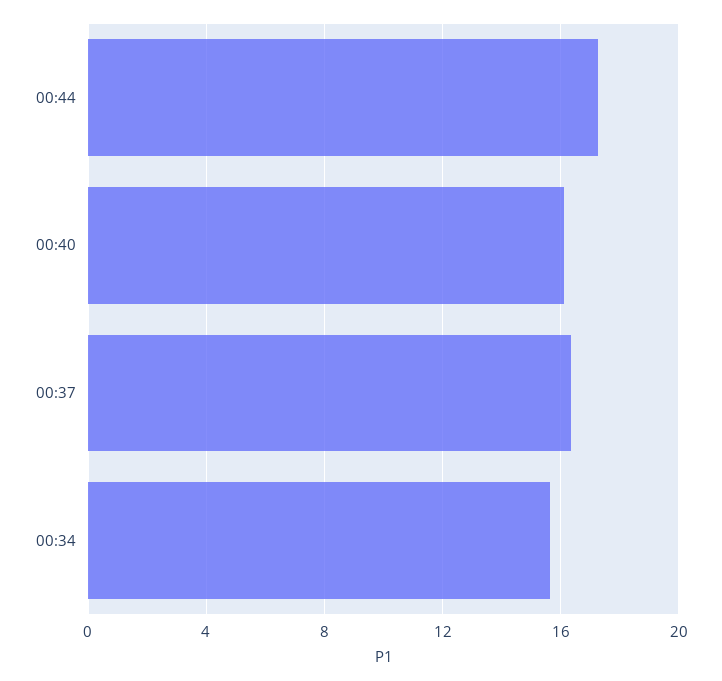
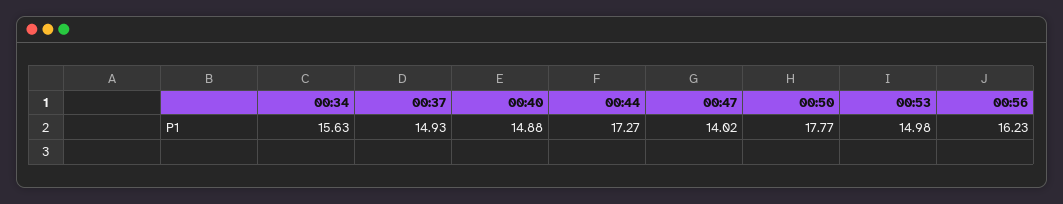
00:40: 16 -> 14.88
00:37: 16.5 -> 14.93
00:47: none -> 14.02
00:50: none -> 17.77
00:53: none -> 14.98
00:56: none -> 16.23

